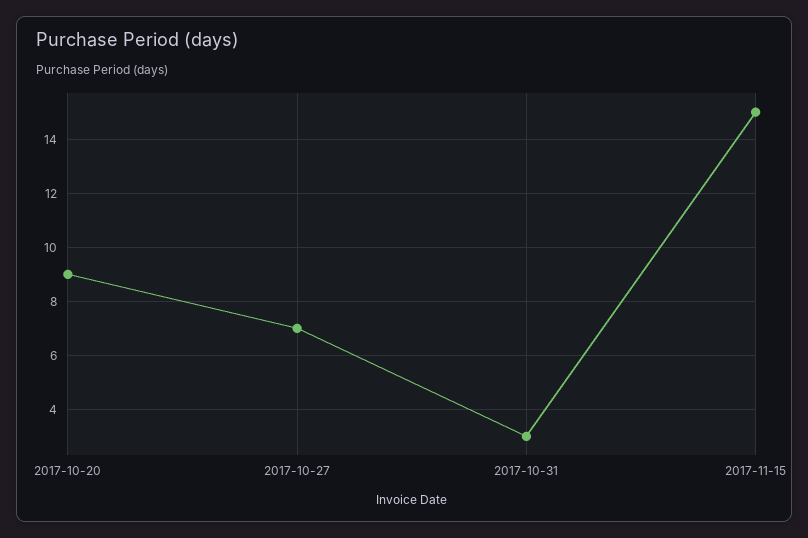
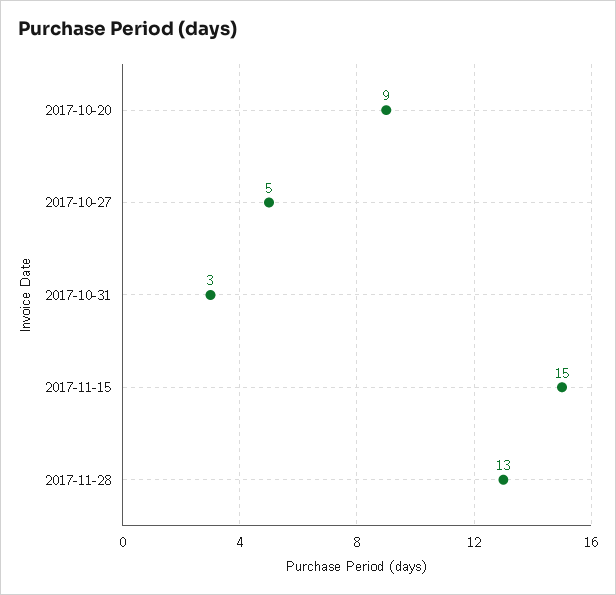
2017-10-27: 7 -> 5
2017-11-28: none -> 13

